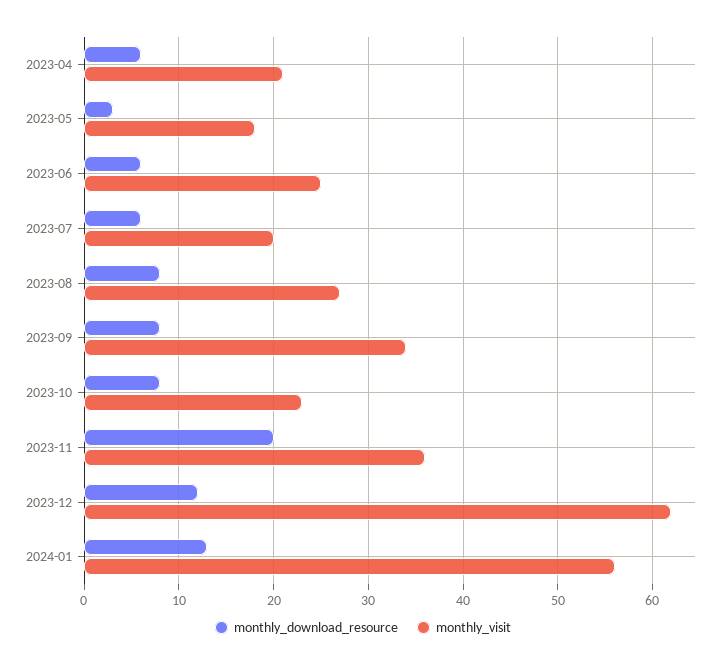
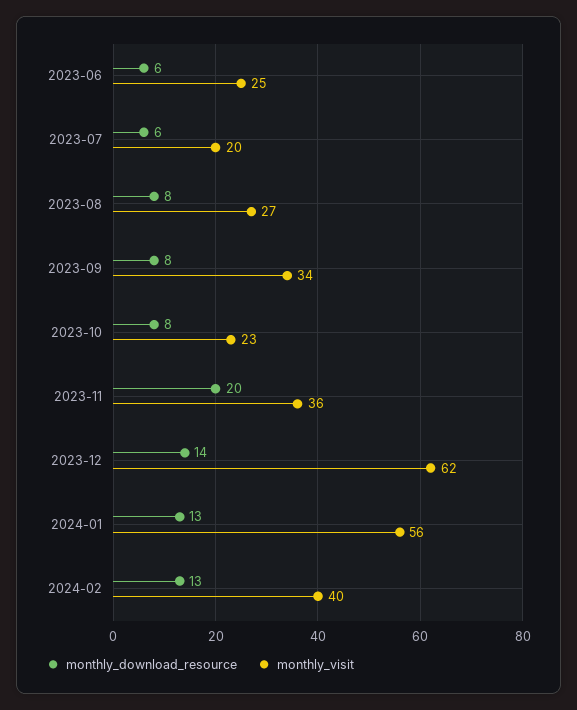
monthly_download_resource, 2023-04: 6 -> none
monthly_visit, 2023-04: 21 -> none
monthly_download_resource, 2023-05: 3 -> none
monthly_visit, 2023-05: 18 -> none
monthly_download_resource, 2023-12: 12 -> 14
monthly_download_resource, 2024-02: none -> 13
monthly_visit, 2024-02: none -> 40

